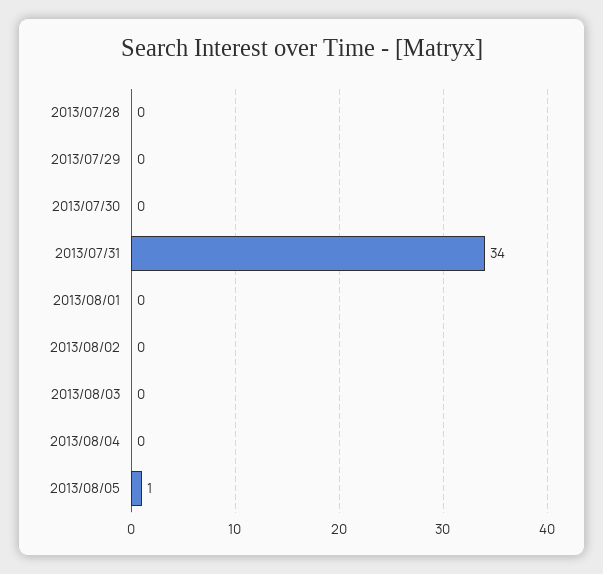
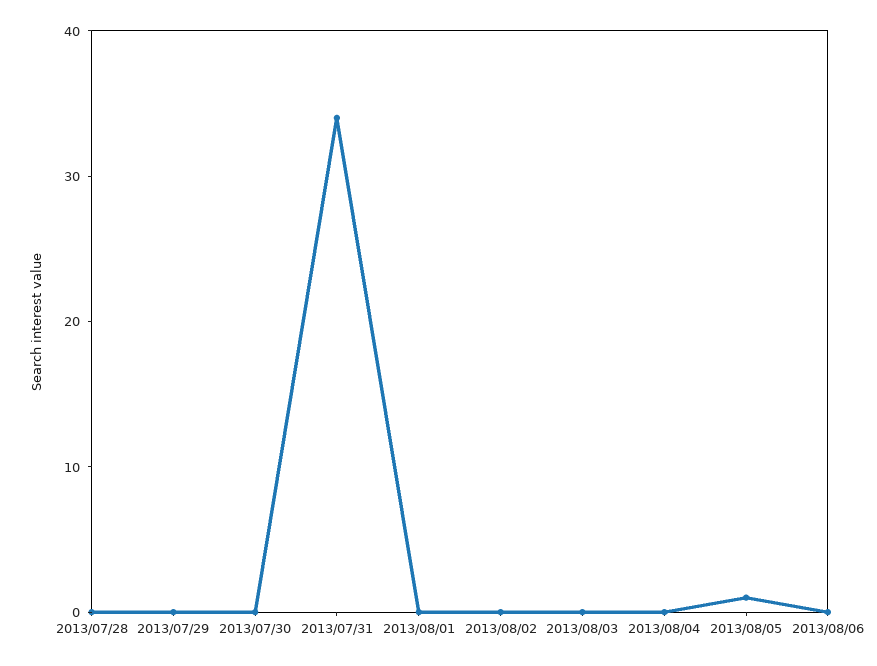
2013/08/06: none -> 0

